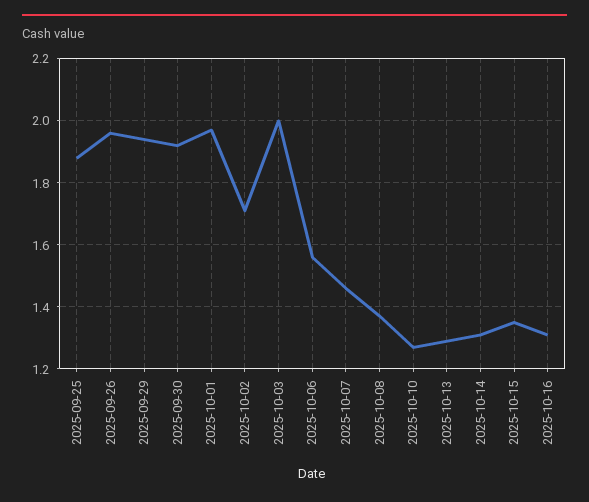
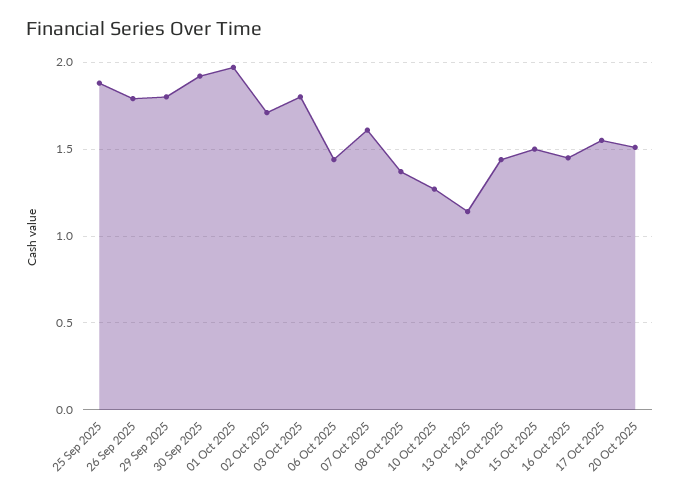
2025-09-26: 1.95 -> 1.8
2025-09-29: 1.95 -> 1.8
2025-10-03: 2 -> 1.8
2025-10-06: 1.55 -> 1.45
2025-10-07: 1.45 -> 1.6
2025-10-13: 1.3 -> 1.15
2025-10-14: 1.3 -> 1.45
2025-10-15: 1.35 -> 1.5
2025-10-16: 1.3 -> 1.45
17 Oct 2025: none -> 1.55
20 Oct 2025: none -> 1.5

